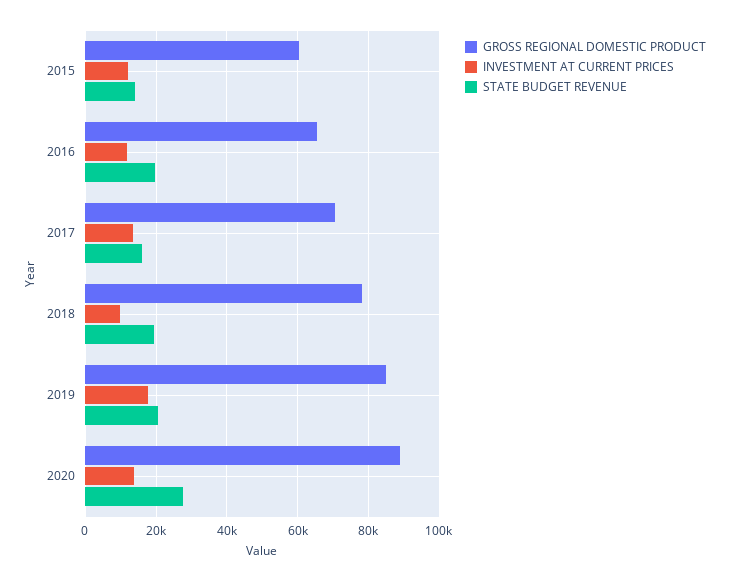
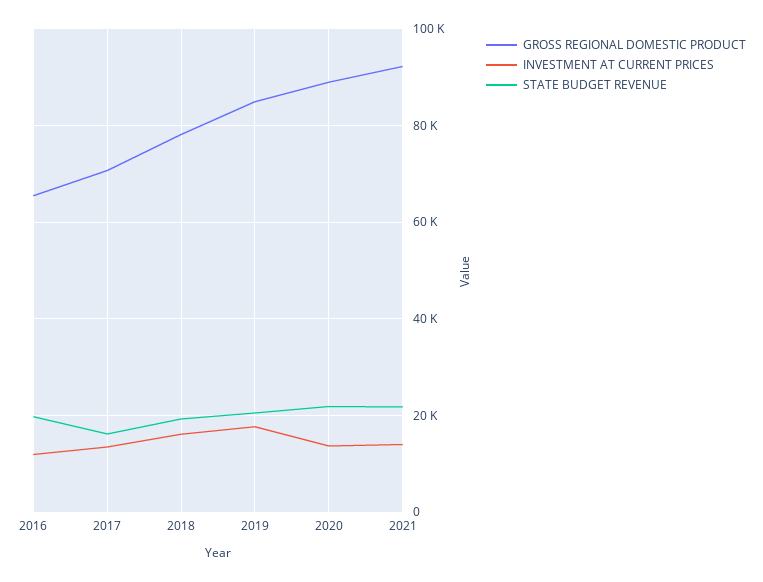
GROSS REGIONAL DOMESTIC PRODUCT, 2015: 60000 -> none
INVESTMENT AT CURRENT PRICES, 2015: 12000 -> none
STATE BUDGET REVENUE, 2015: 14000 -> none
INVESTMENT AT CURRENT PRICES, 2018: 10000 -> 16000
STATE BUDGET REVENUE, 2020: 28000 -> 22000
GROSS REGIONAL DOMESTIC PRODUCT, 2021: none -> 92000
INVESTMENT AT CURRENT PRICES, 2021: none -> 14000
STATE BUDGET REVENUE, 2021: none -> 22000

